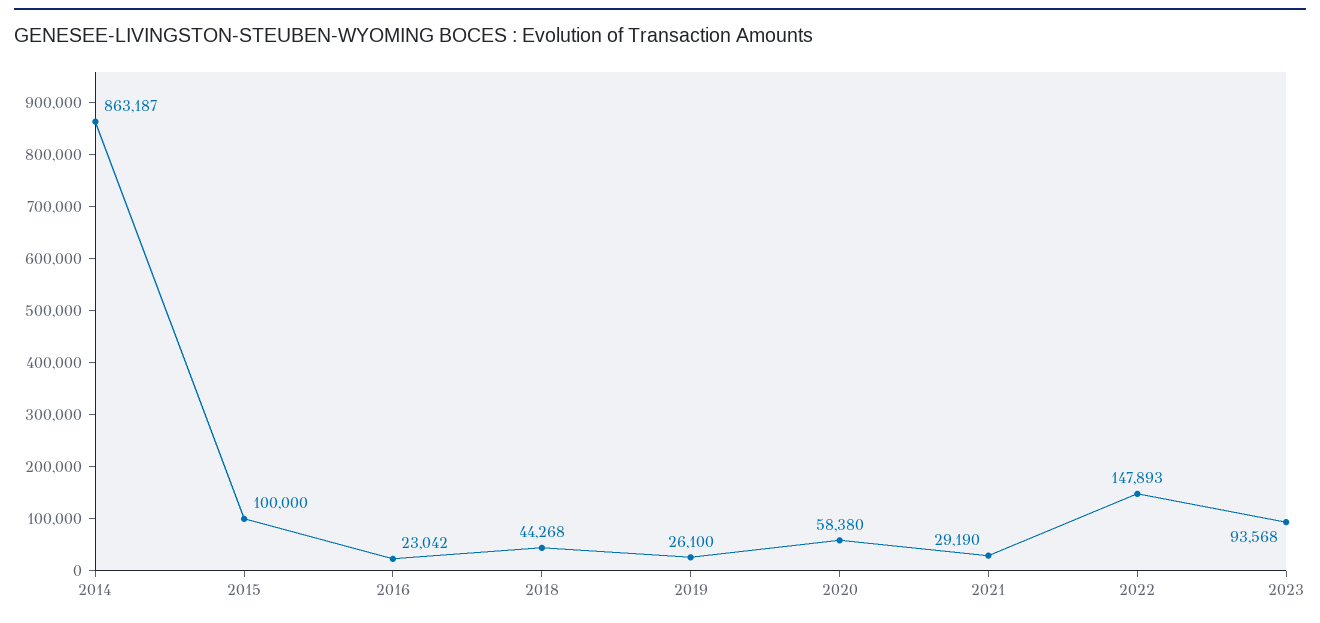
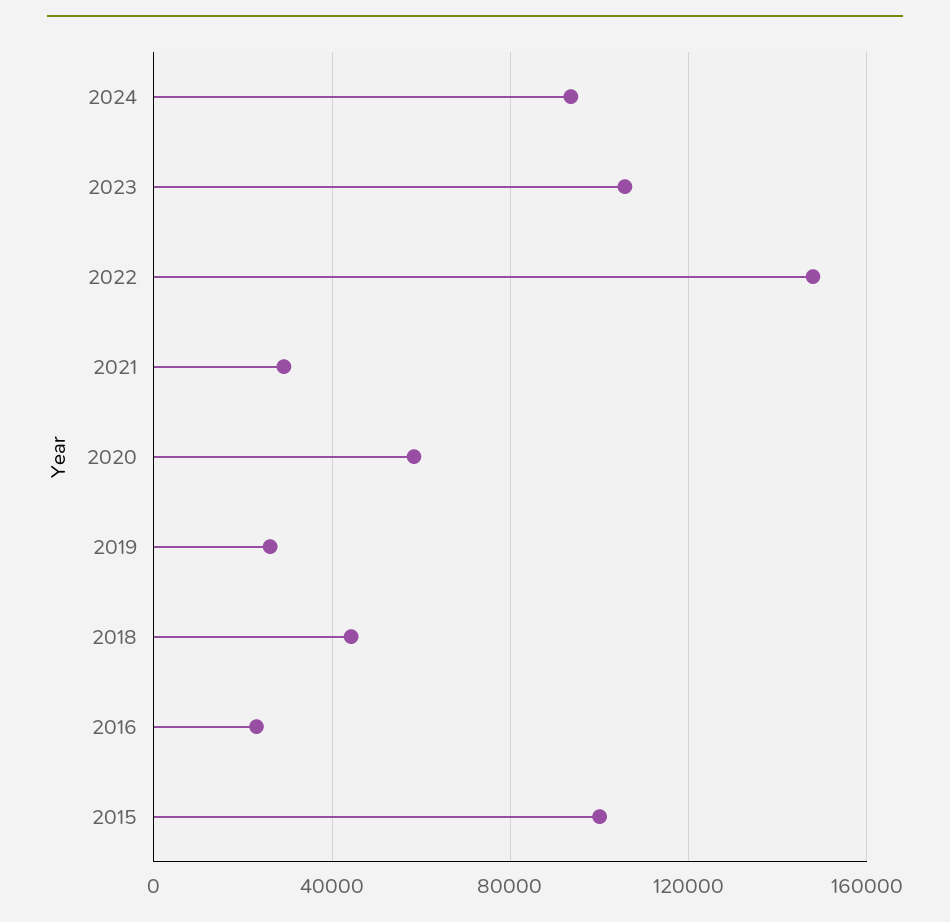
2014: 863187 -> none
2023: 93568 -> 105000
2024: none -> 95000

